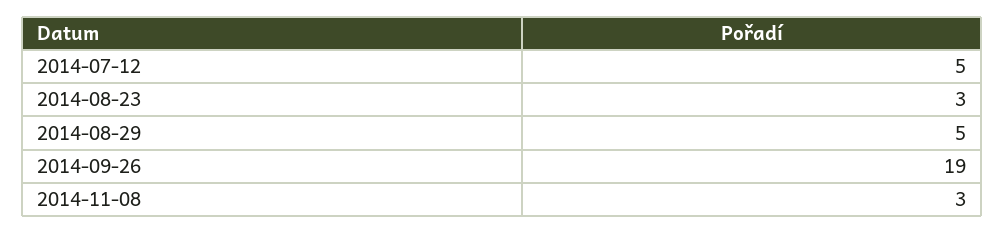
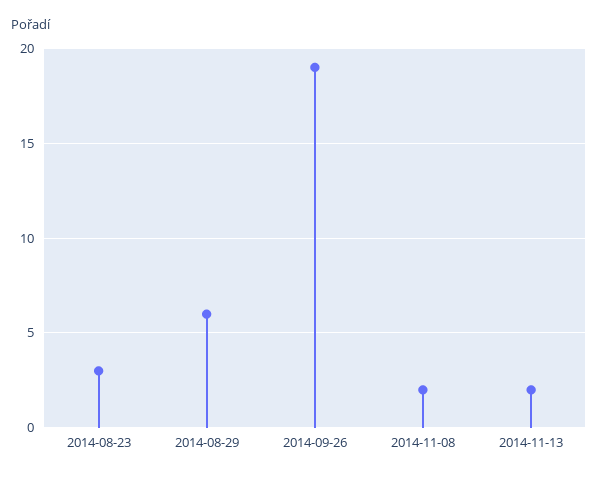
2014-07-12: 5 -> none
2014-08-29: 5 -> 6
2014-11-08: 3 -> 2
2014-11-13: none -> 2

